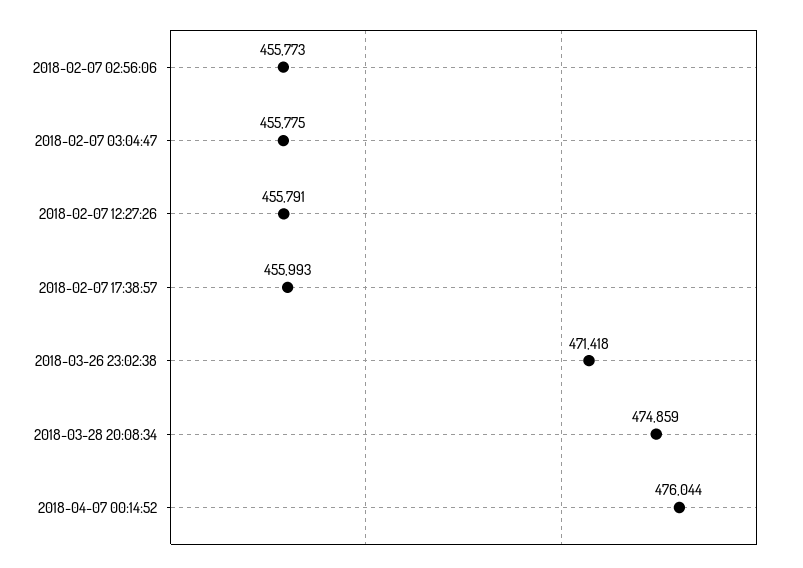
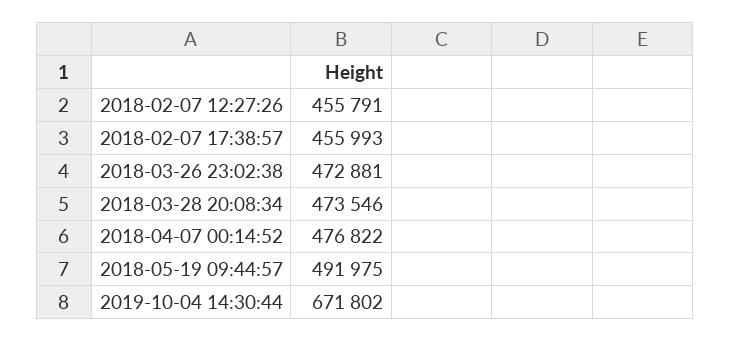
2018-02-07 02:56:06: 455773 -> none
2018-02-07 03:04:47: 455775 -> none
2018-03-26 23:02:38: 471418 -> 472881
2018-03-28 20:08:34: 474859 -> 473546
2018-04-07 00:14:52: 476044 -> 476822
2018-05-19 09:44:57: none -> 491975
2019-10-04 14:30:44: none -> 671802

